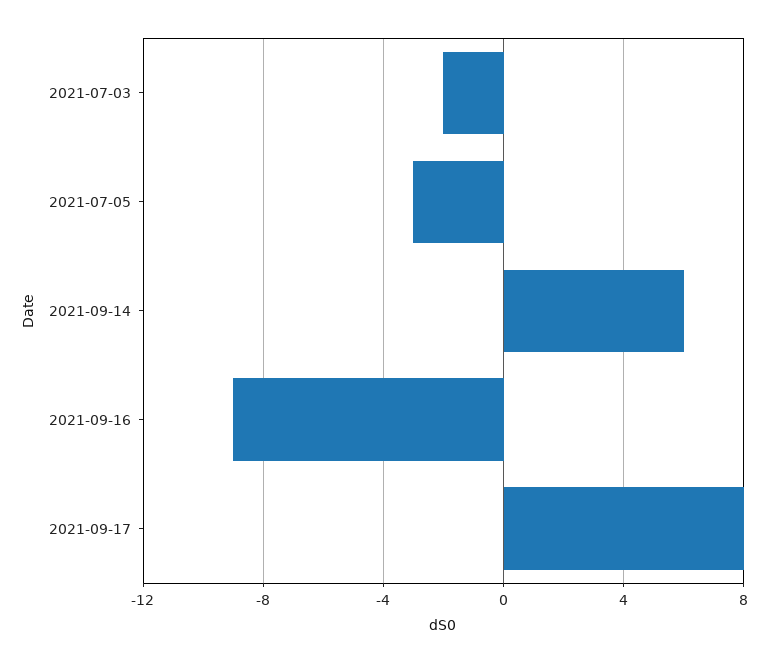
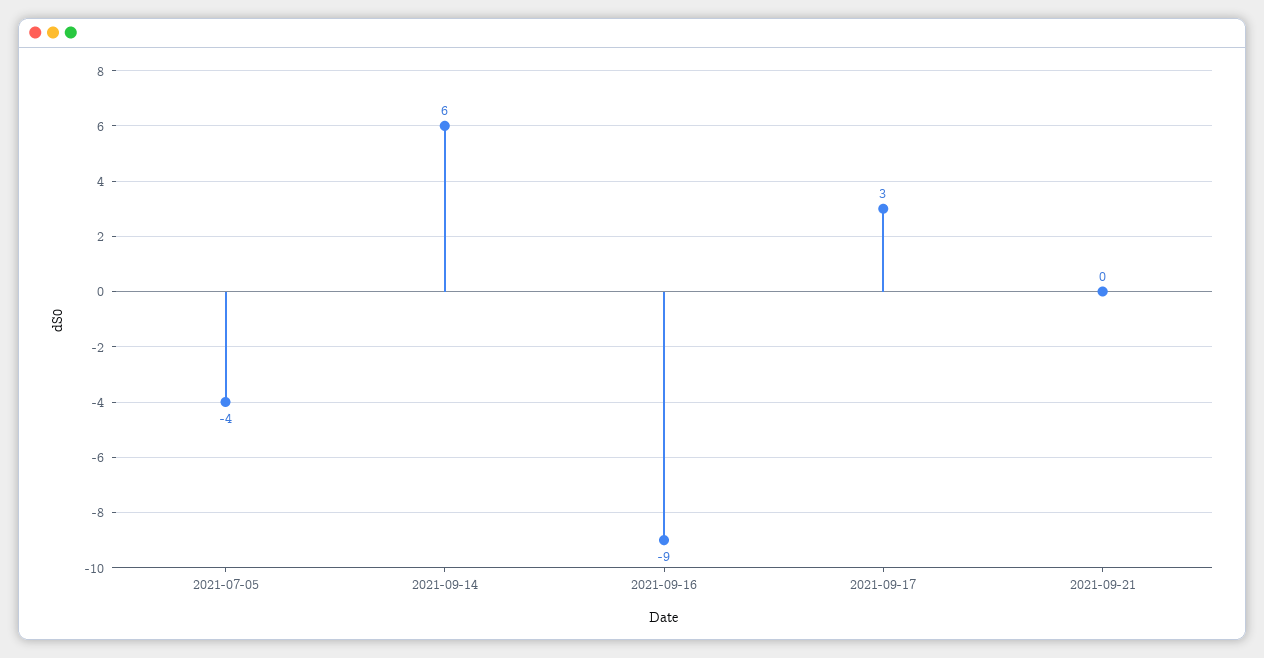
2021-07-03: -2 -> none
2021-07-05: -3 -> -4
2021-09-17: 8 -> 3
2021-09-21: none -> 0

